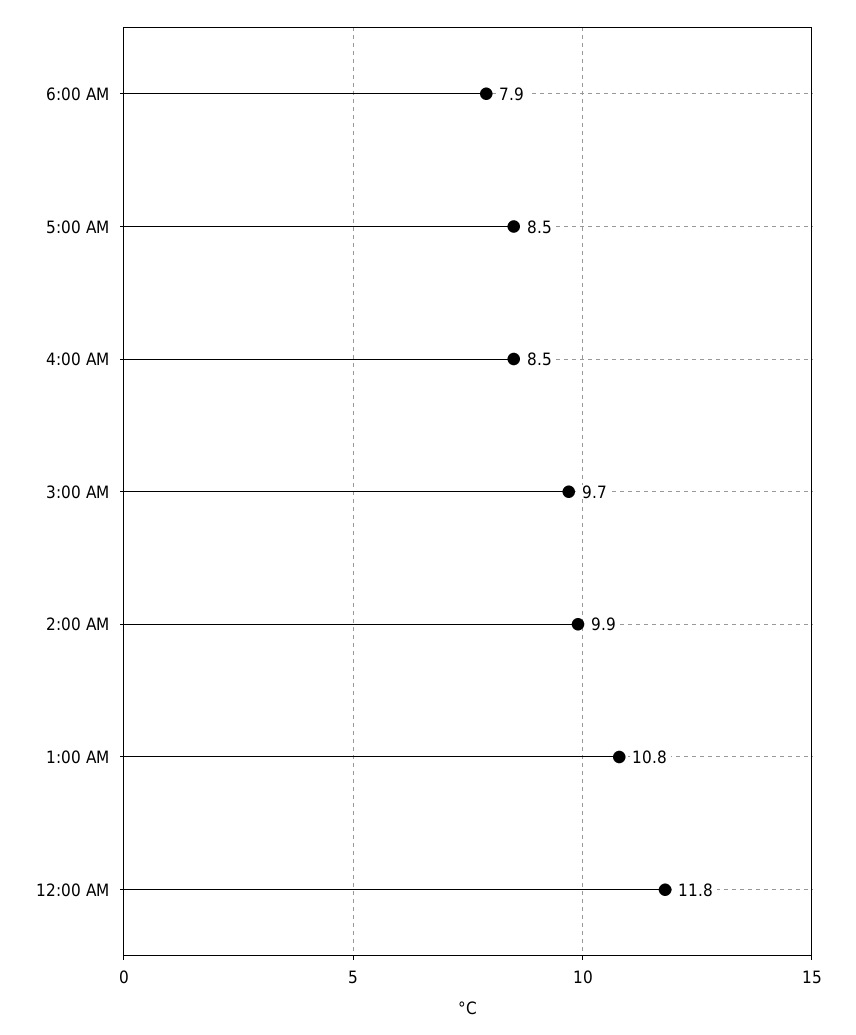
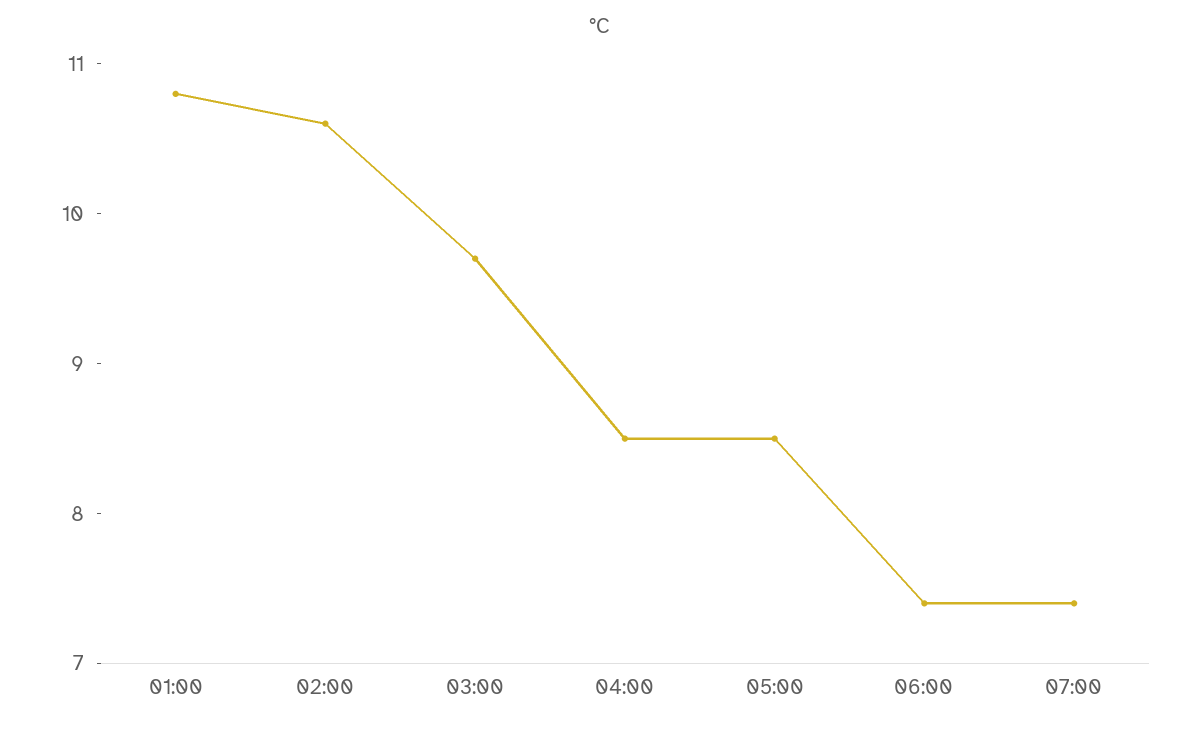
6:00 AM: 7.9 -> 7.4
2:00 AM: 9.9 -> 10.6
12:00 AM: 11.8 -> none
07:00: none -> 7.4

